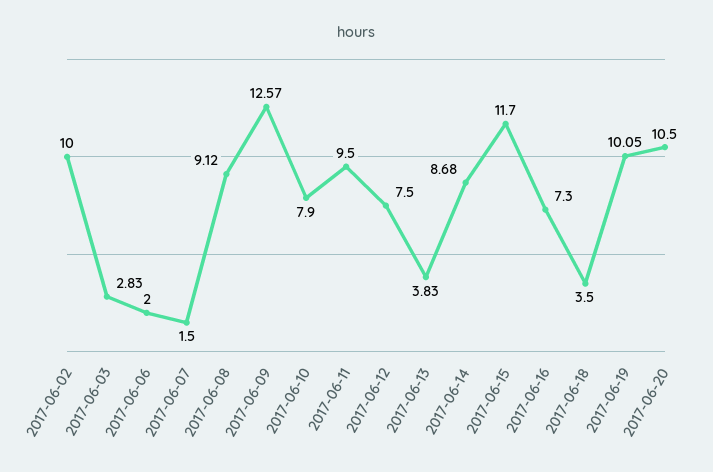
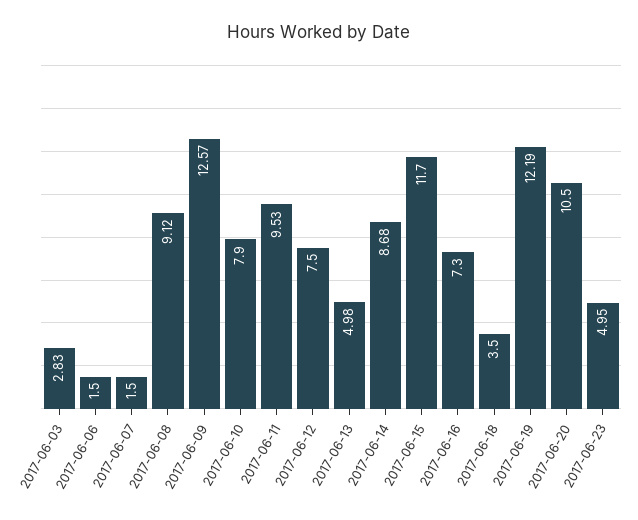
2017-06-02: 10 -> none
2017-06-06: 2 -> 1.5
2017-06-11: 9.5 -> 9.53
2017-06-13: 3.83 -> 4.98
2017-06-19: 10.05 -> 12.19
2017-06-23: none -> 4.95

